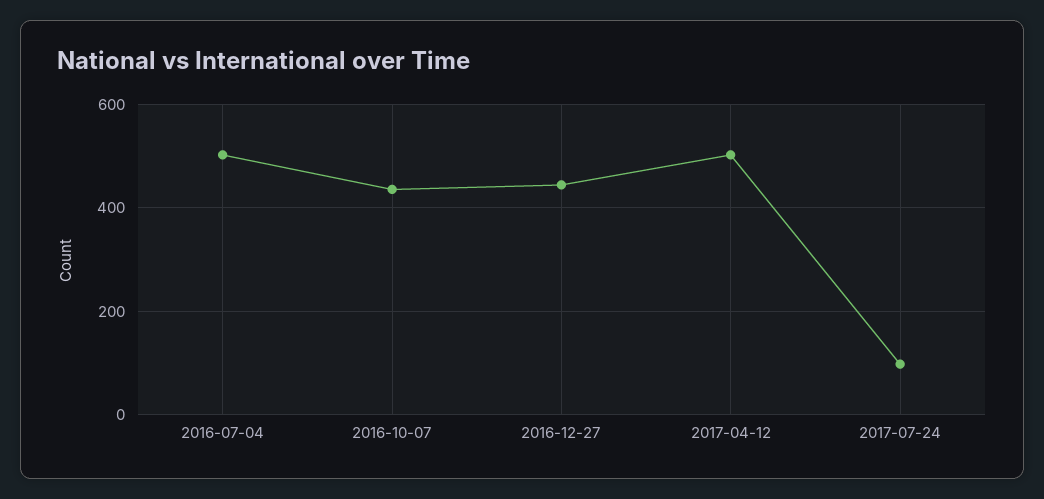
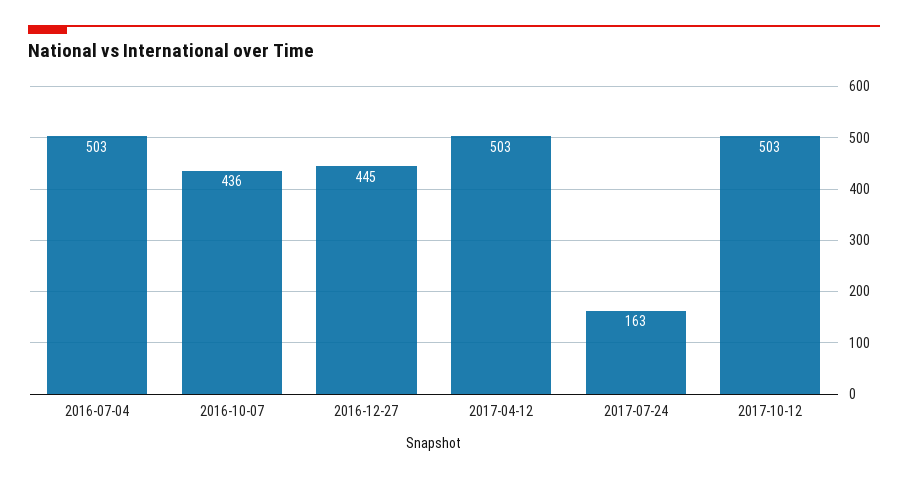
2017-07-24: 100 -> 163
2017-10-12: none -> 503

